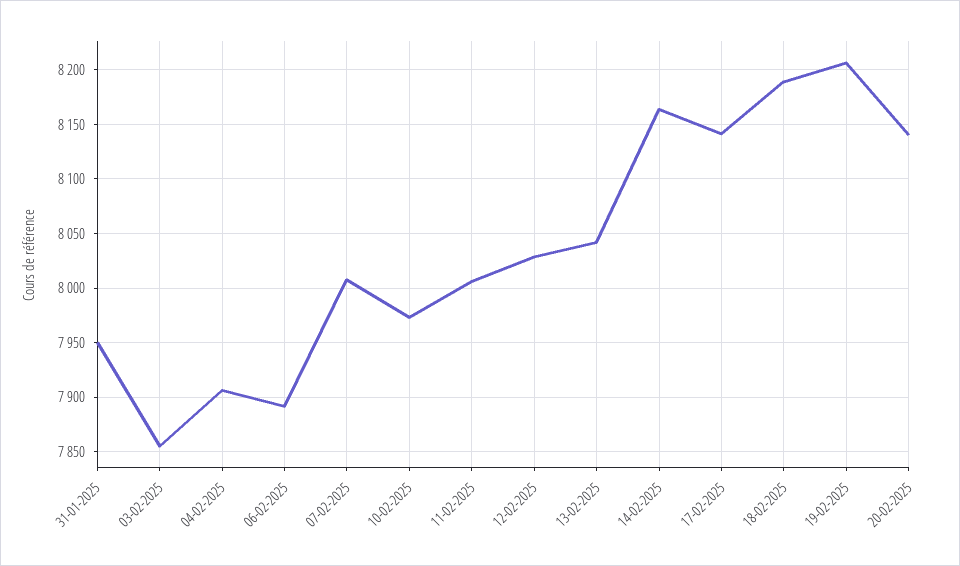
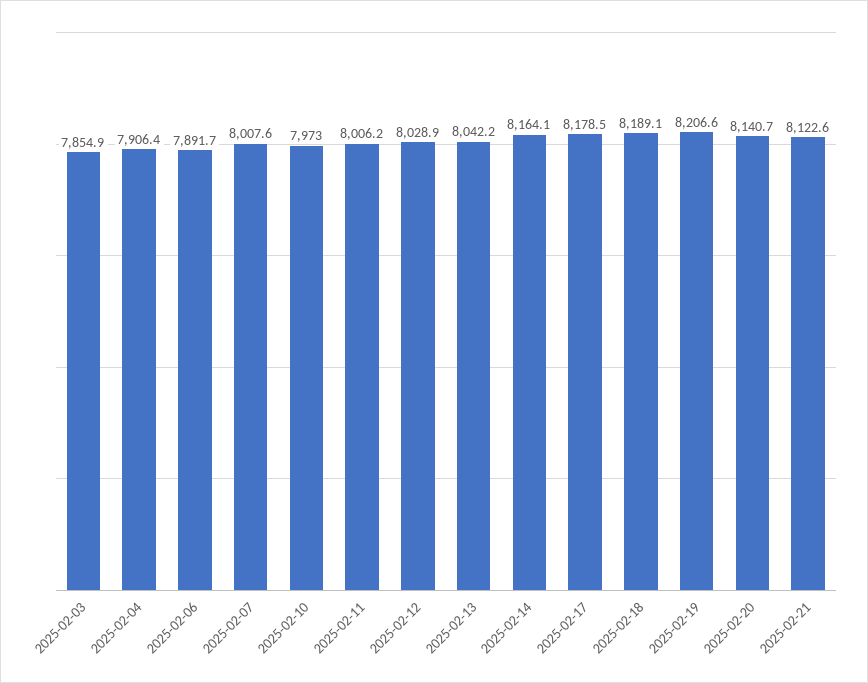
31-01-2025: 7950 -> none
17-02-2025: 8140 -> 8178.5
2025-02-21: none -> 8122.6

